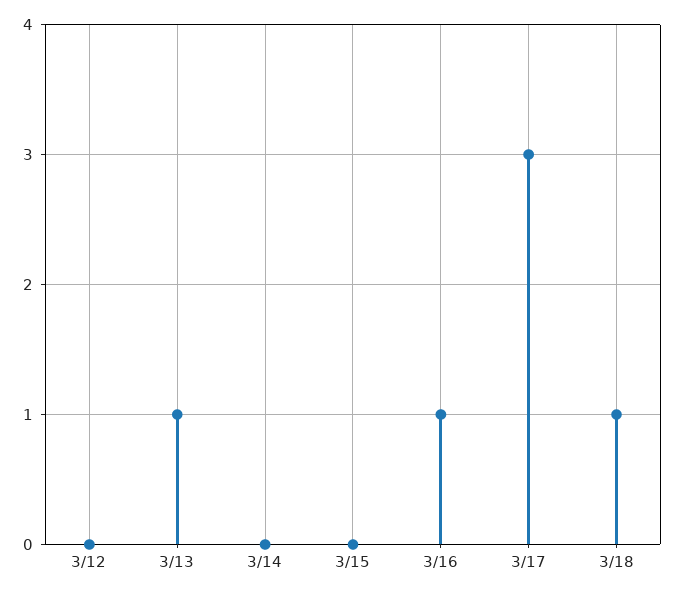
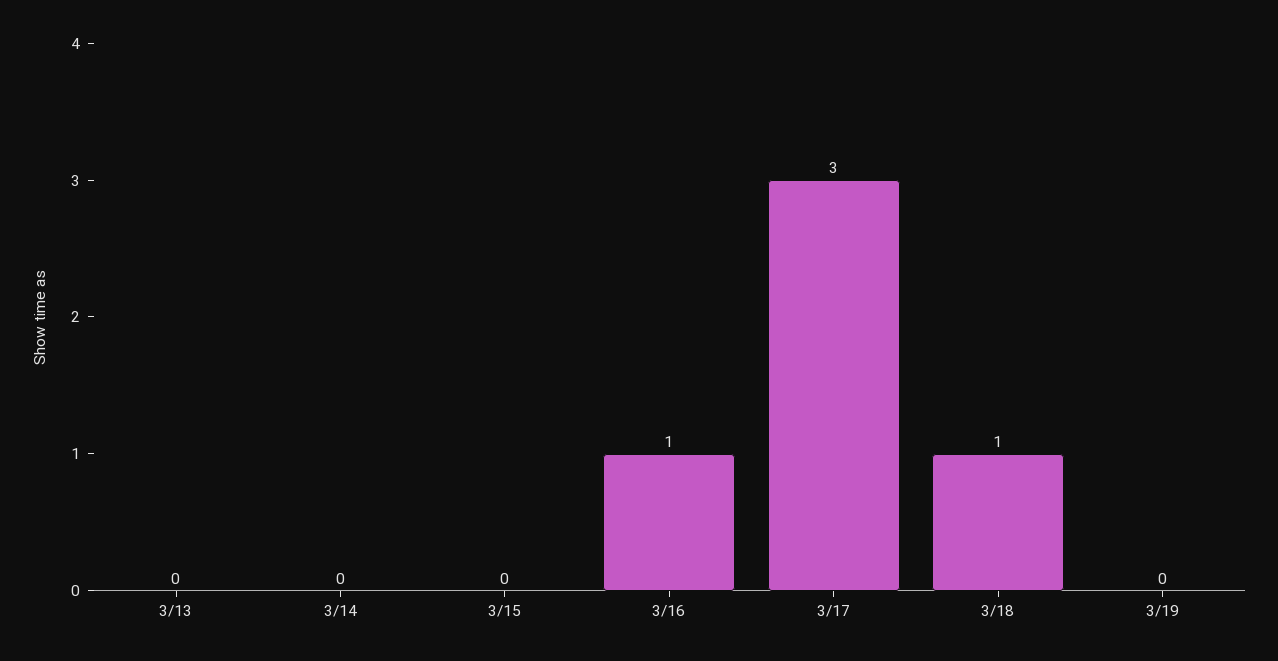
3/12: 0 -> none
3/13: 1 -> 0
3/19: none -> 0

